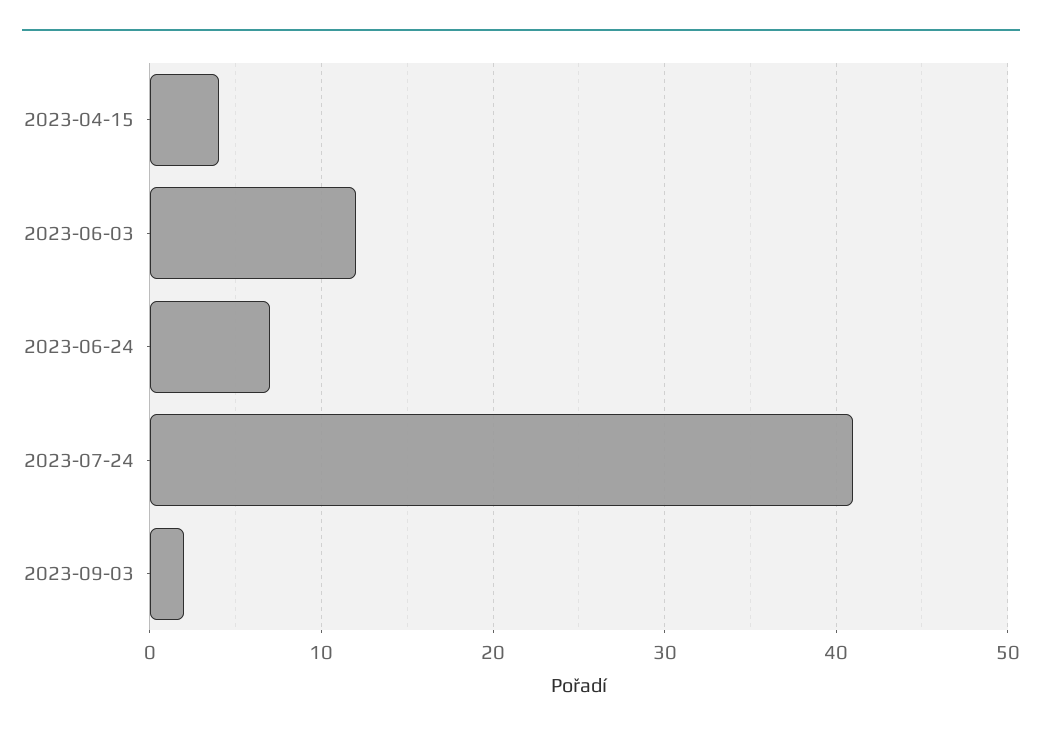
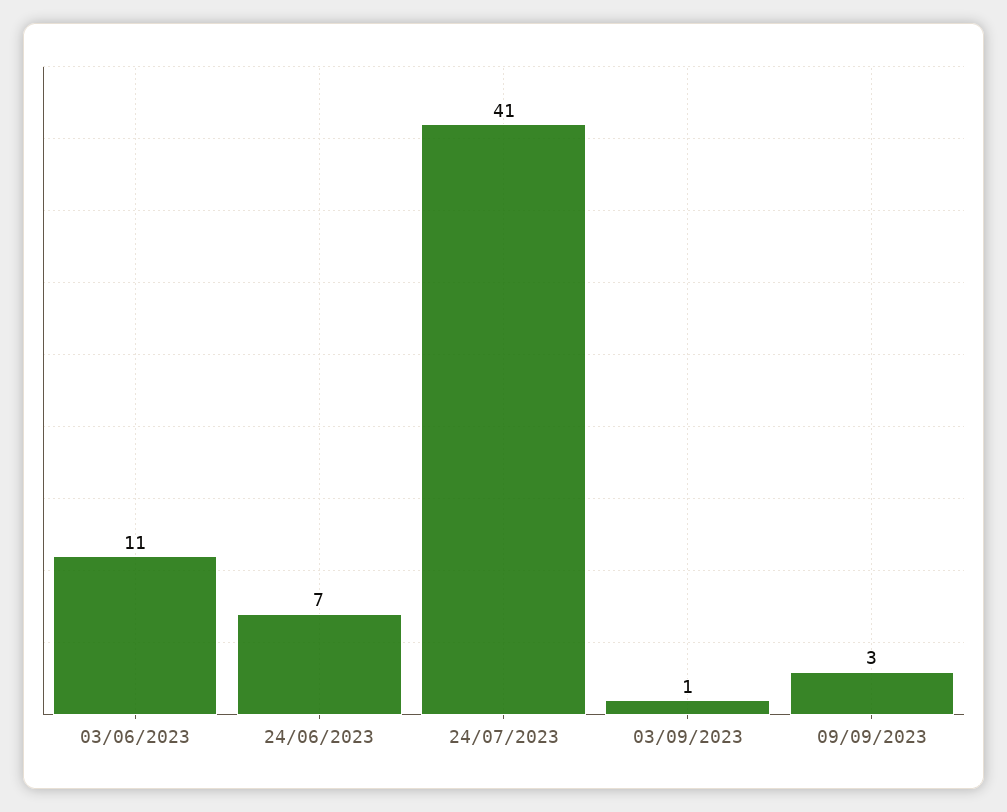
2023-04-15: 4 -> none
2023-06-03: 12 -> 11
2023-09-03: 2 -> 1
09/09/2023: none -> 3

